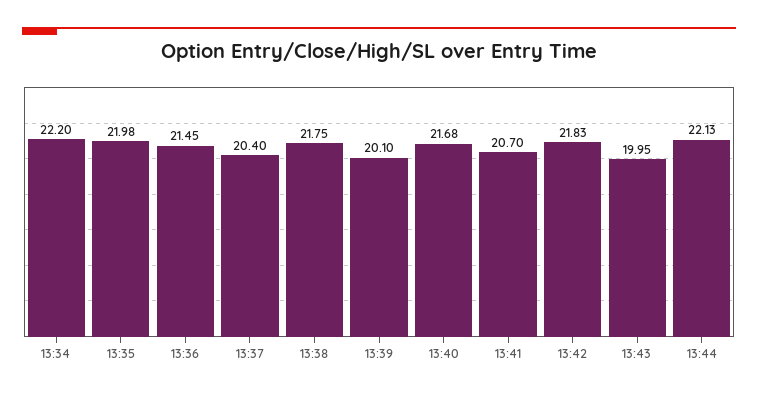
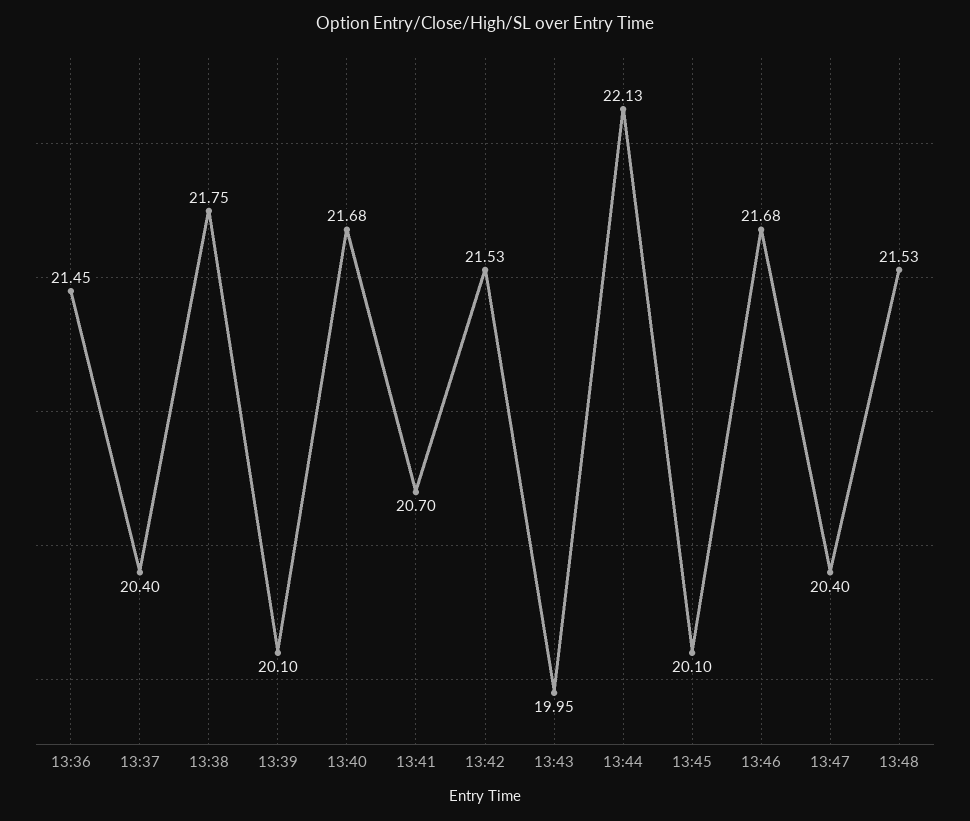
13:34: 22.2 -> none
13:35: 21.98 -> none
13:42: 21.83 -> 21.53
13:45: none -> 20.1
13:46: none -> 21.68
13:47: none -> 20.4
13:48: none -> 21.53

